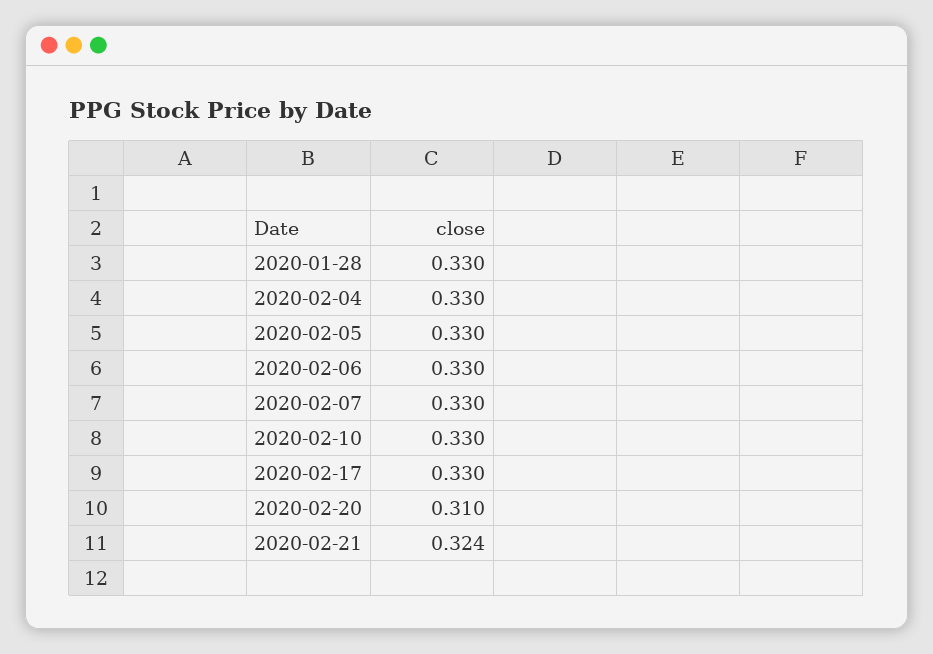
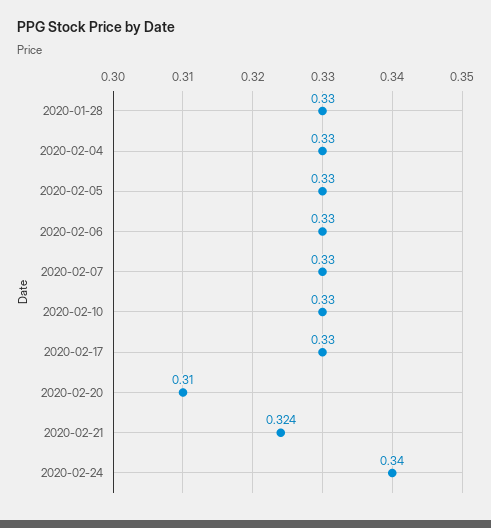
2020-02-24: none -> 0.34

